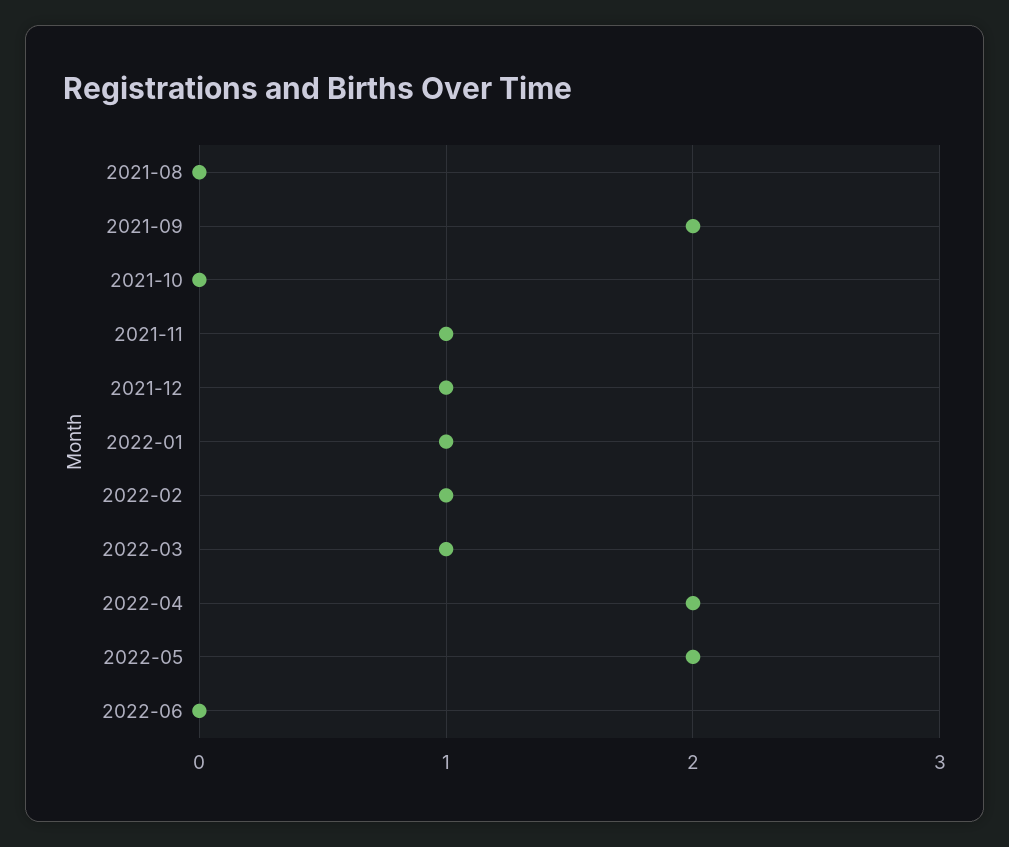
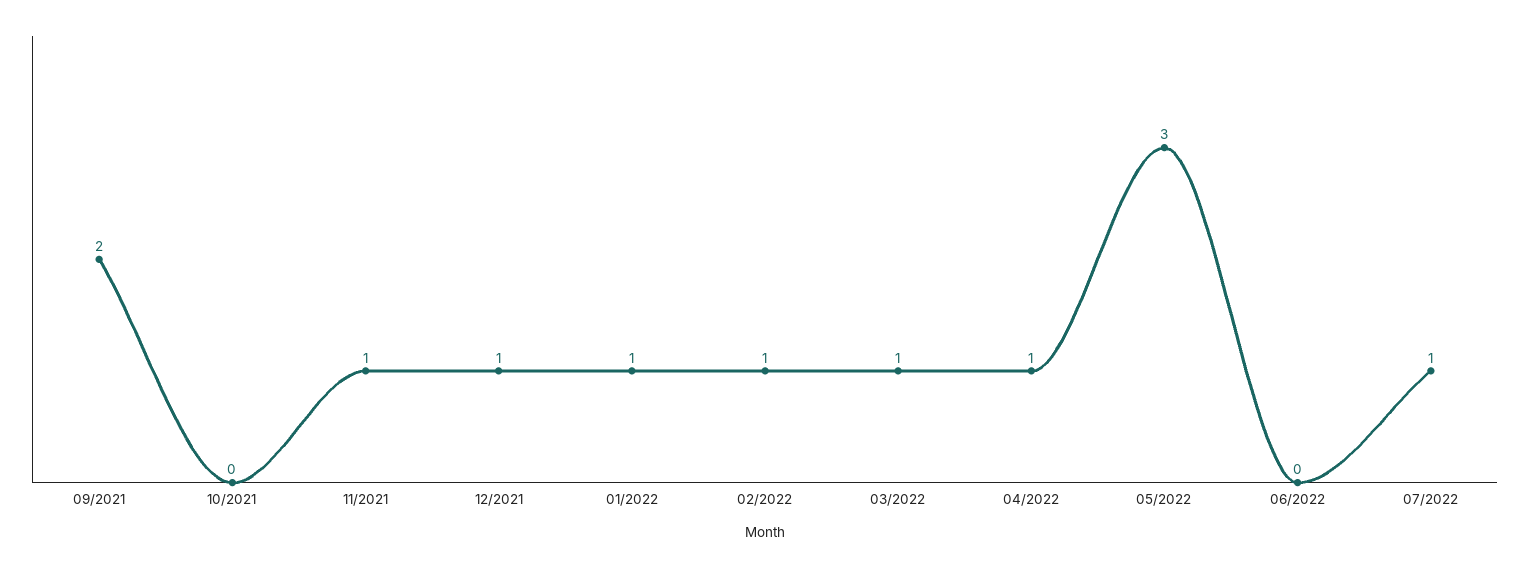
2021-08: 0 -> none
2022-04: 2 -> 1
2022-05: 2 -> 3
07/2022: none -> 1

